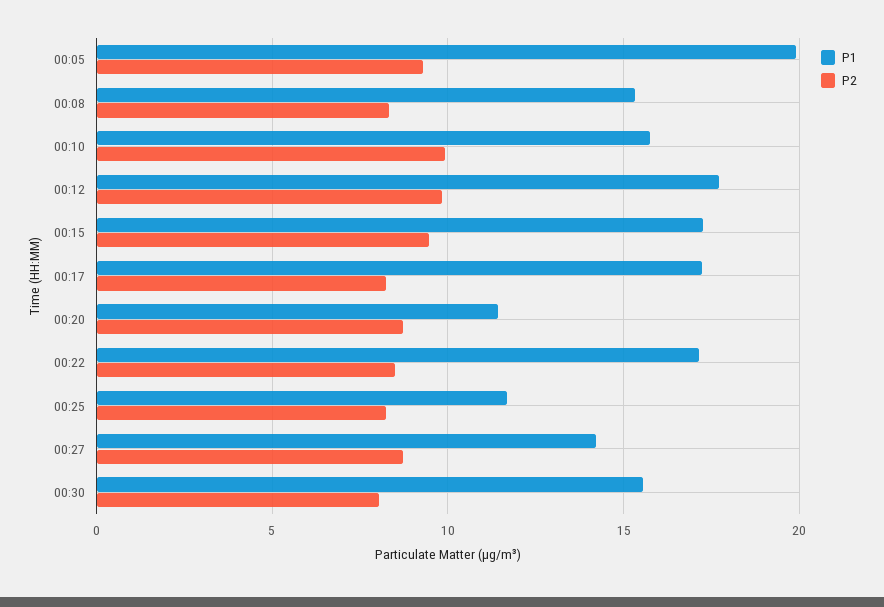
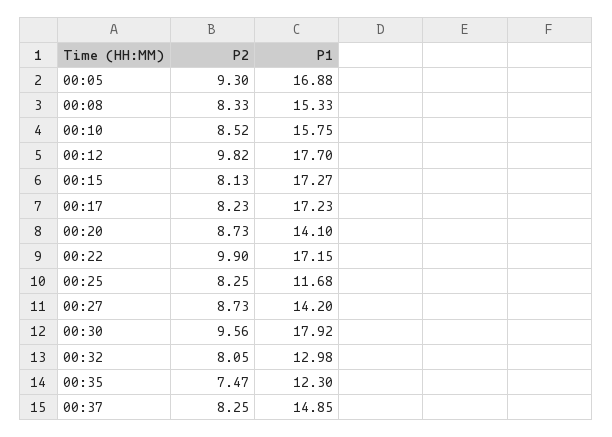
P1, 00:05: 20 -> 16.88
P2, 00:10: 10 -> 8.52
P2, 00:15: 9.5 -> 8.13
P1, 00:20: 11.5 -> 14.1
P2, 00:22: 8.5 -> 9.9
P1, 00:30: 15.5 -> 17.92
P2, 00:30: 8 -> 9.56
P2, 00:32: none -> 8.05
P1, 00:32: none -> 12.98
P2, 00:35: none -> 7.47
P1, 00:35: none -> 12.3
P2, 00:37: none -> 8.25
P1, 00:37: none -> 14.85

